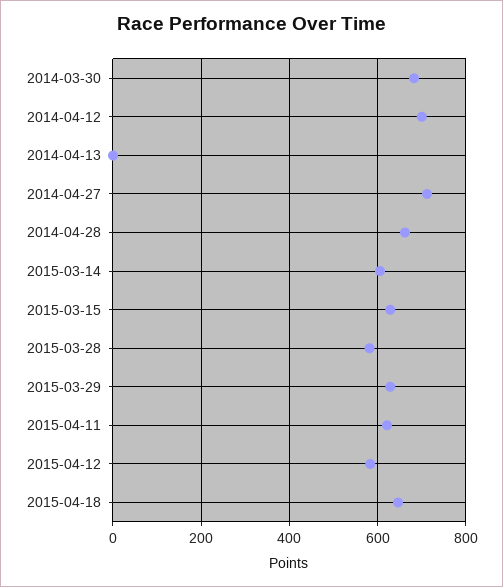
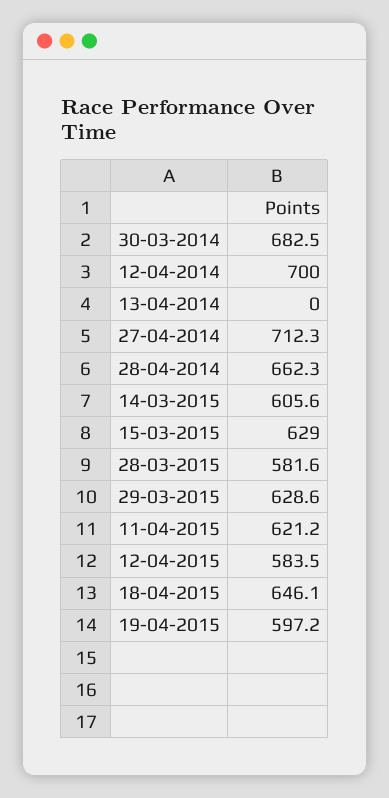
19-04-2015: none -> 597.2

